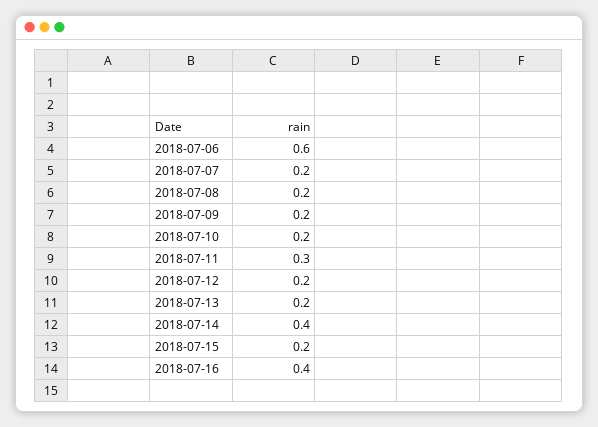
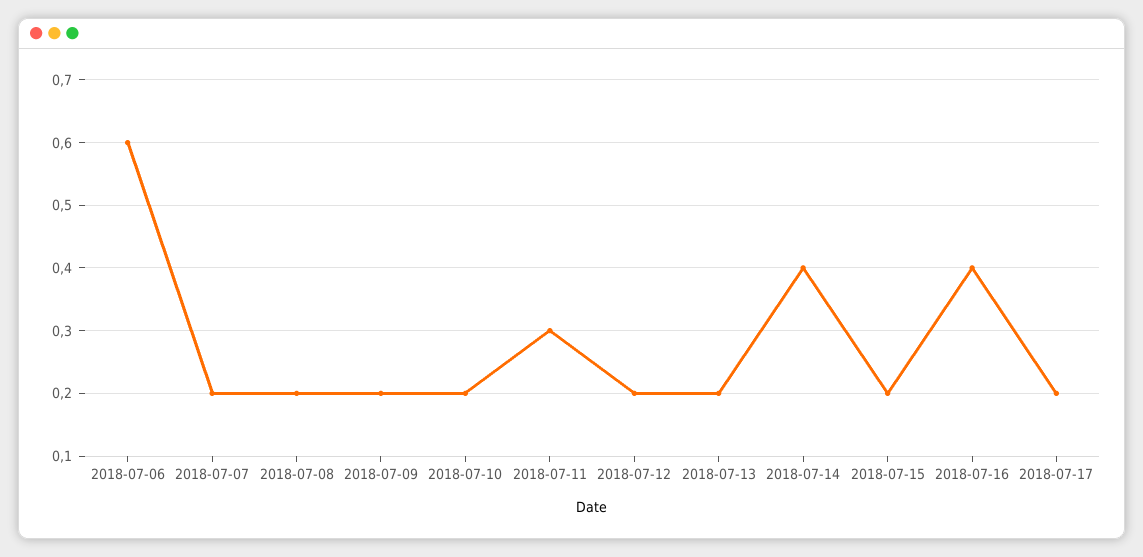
2018-07-17: none -> 0.2

